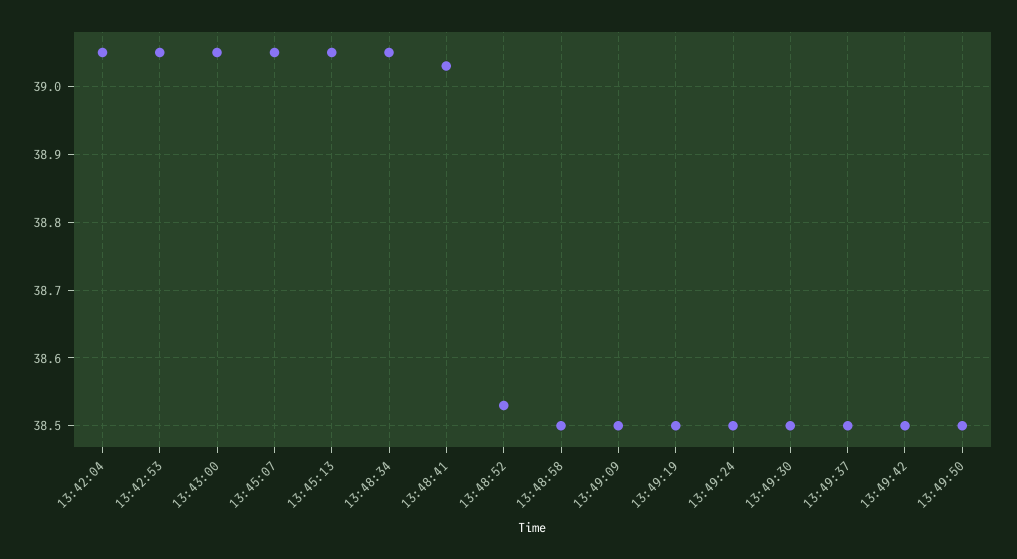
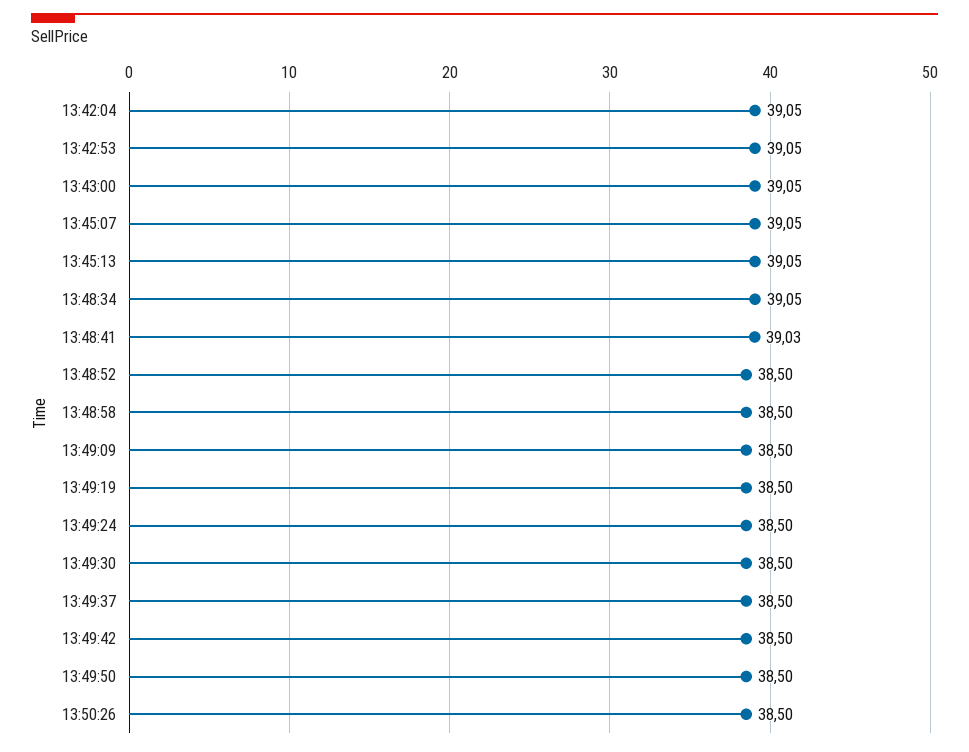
13:48:52: 38.53 -> 38.5
13:50:26: none -> 38.5

